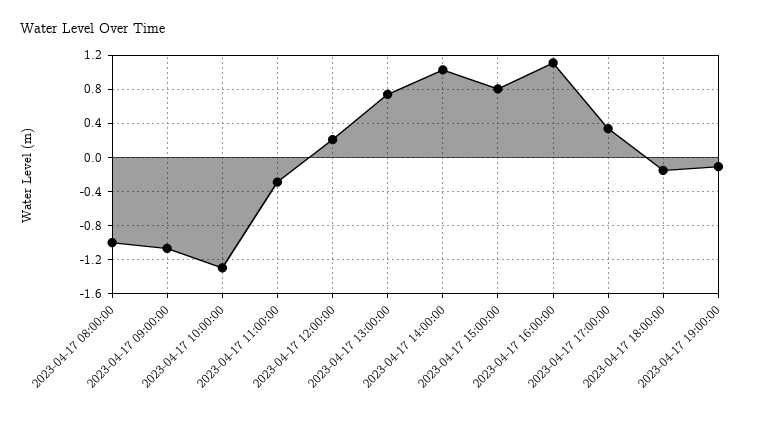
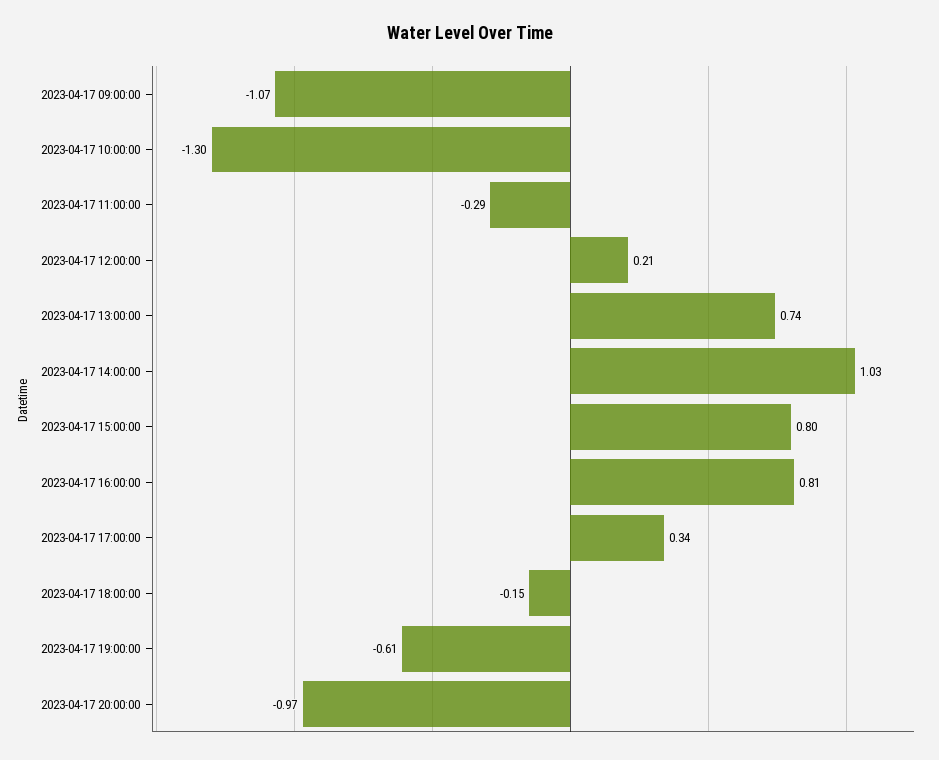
2023-04-17 08:00:00: -1 -> none
2023-04-17 16:00:00: 1.1 -> 0.81
2023-04-17 19:00:00: -0.1 -> -0.61
2023-04-17 20:00:00: none -> -0.97

